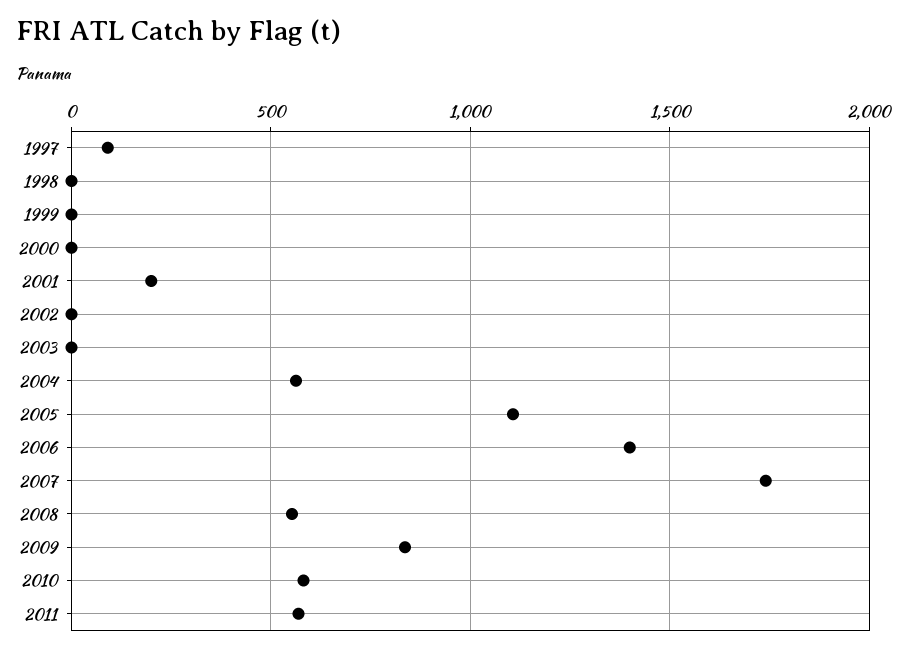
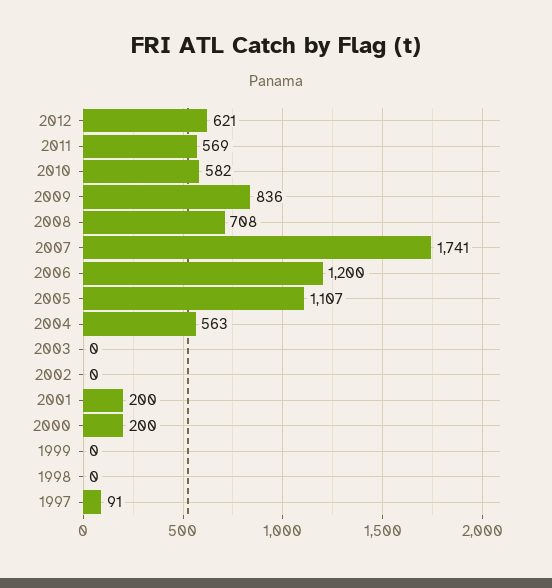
2000: 0 -> 200
2006: 1400 -> 1200
2008: 550 -> 708
2012: none -> 621

